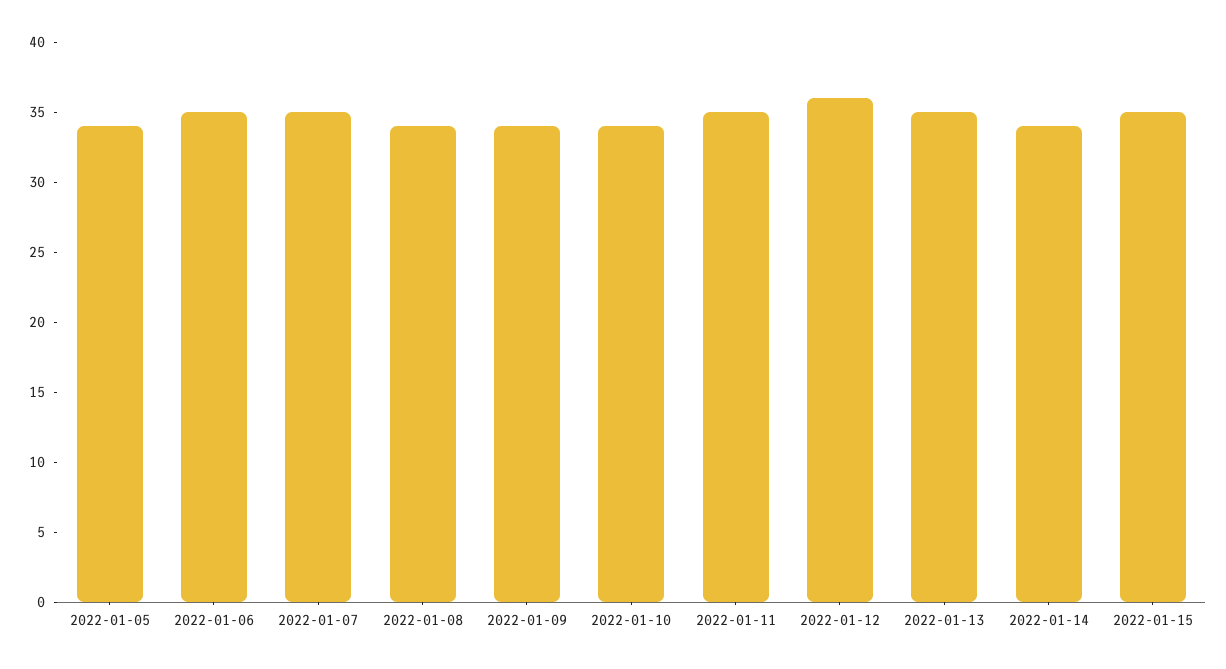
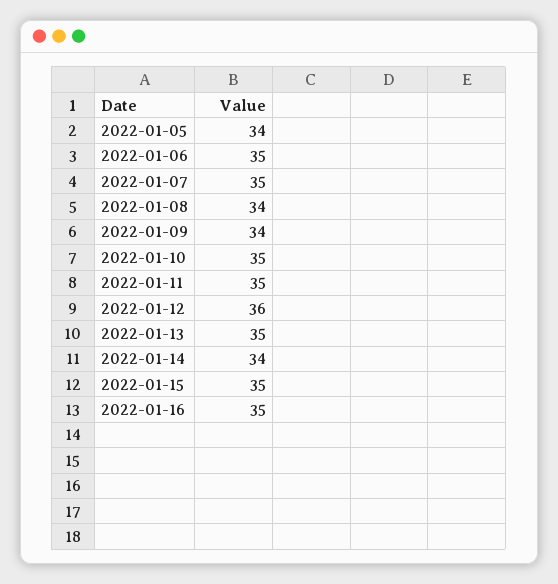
2022-01-10: 34 -> 35
2022-01-16: none -> 35

